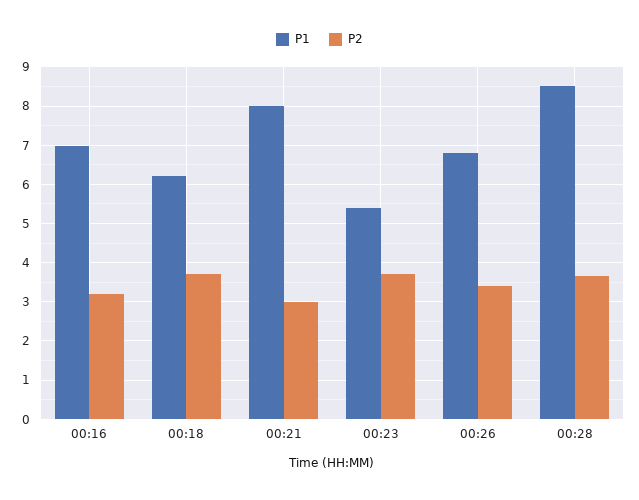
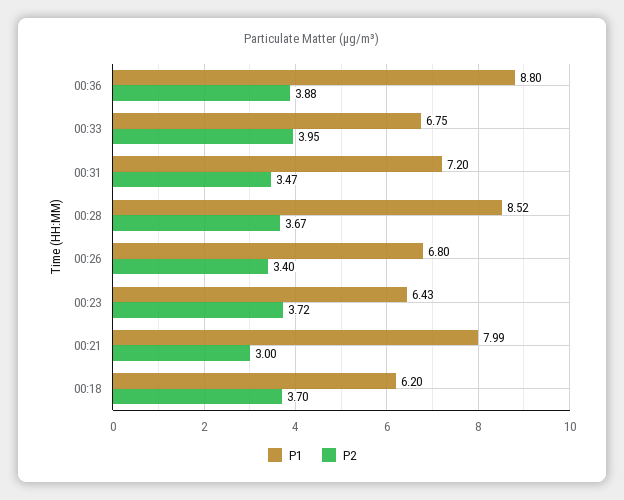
P1, 00:16: 7 -> none
P2, 00:16: 3.2 -> none
P1, 00:23: 5.4 -> 6.43
P1, 00:36: none -> 8.8
P2, 00:36: none -> 3.88
P1, 00:33: none -> 6.75
P2, 00:33: none -> 3.95
P1, 00:31: none -> 7.2
P2, 00:31: none -> 3.47

